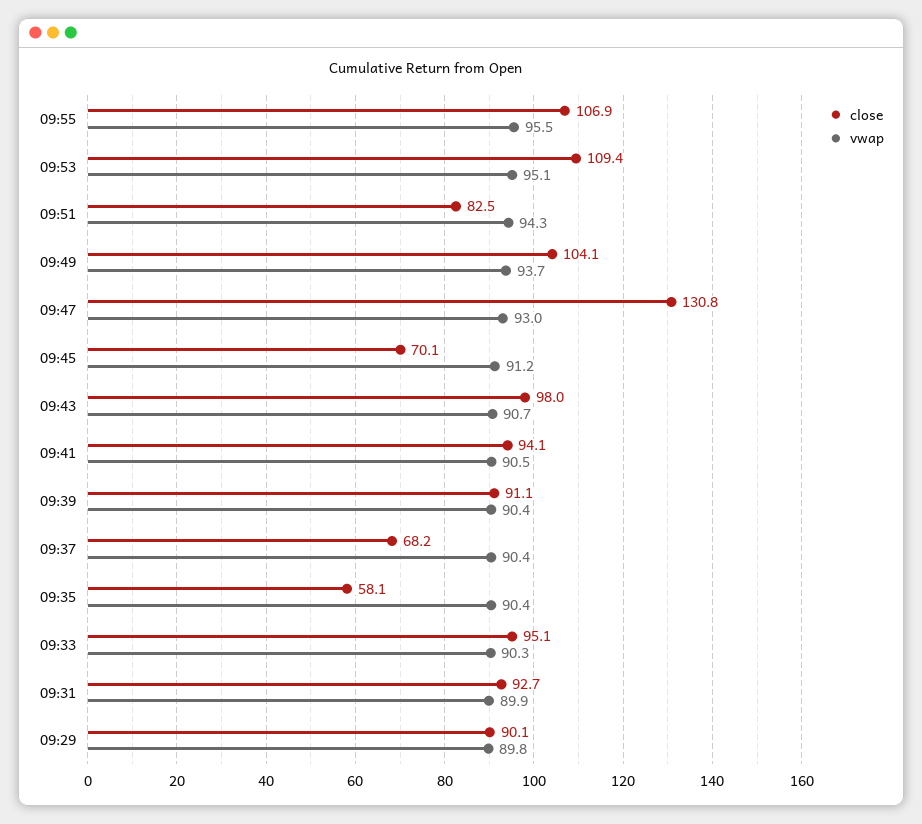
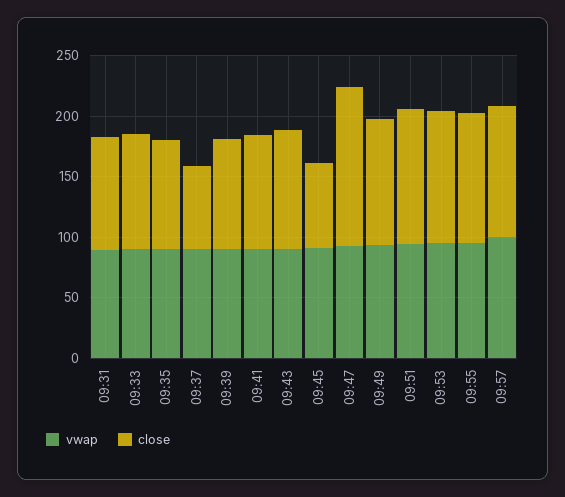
close, 09:51: 82.5 -> 110
close, 09:35: 58.1 -> 90
close, 09:29: 90.1 -> none
vwap, 09:29: 89.8 -> none
vwap, 09:57: none -> 100
close, 09:57: none -> 110

